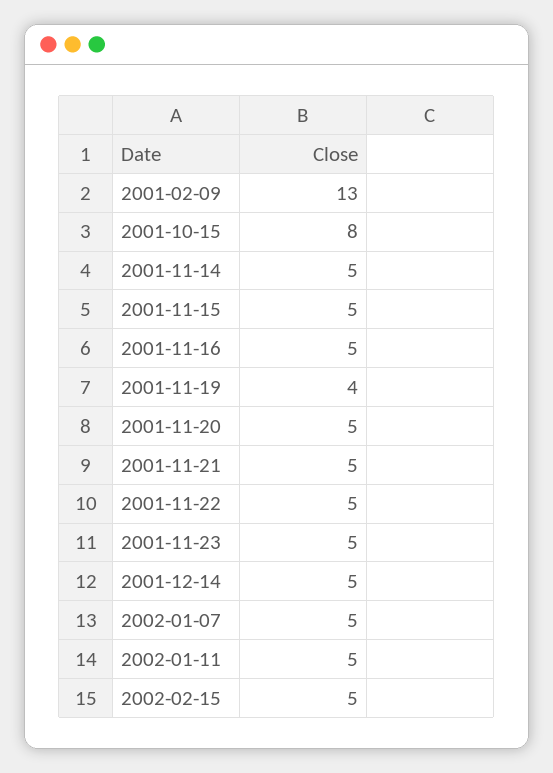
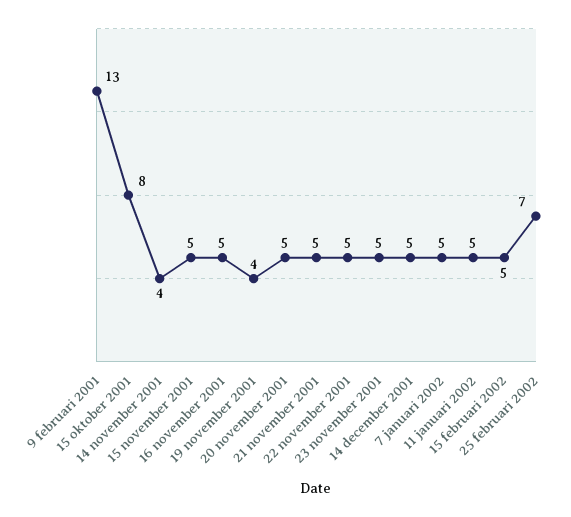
2001-11-14: 5 -> 4
25 februari 2002: none -> 7

